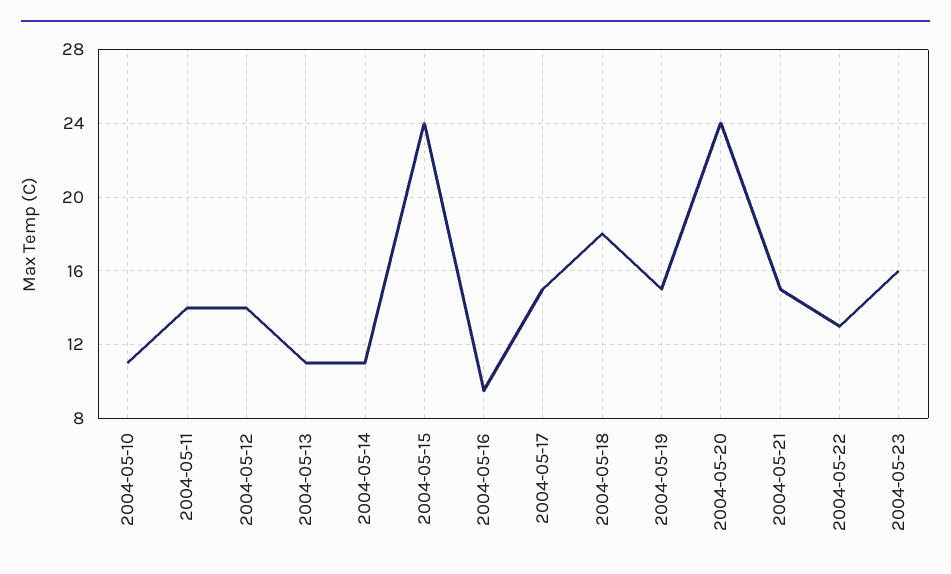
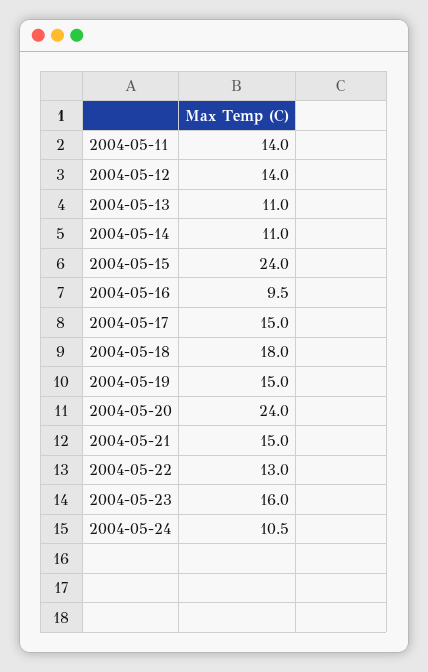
2004-05-10: 11 -> none
2004-05-24: none -> 10.5

